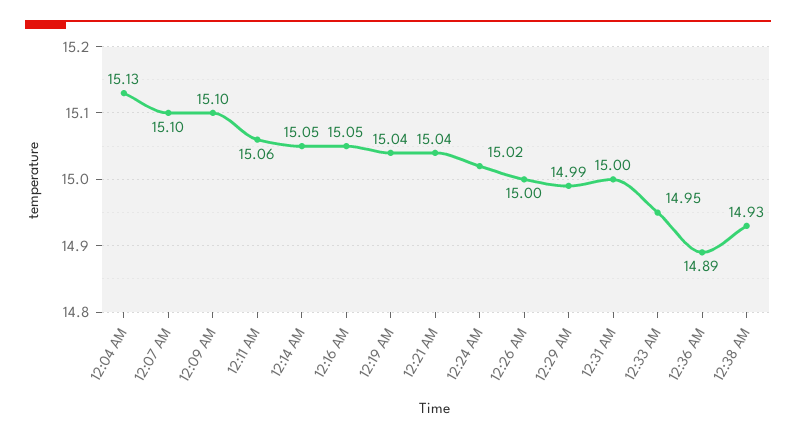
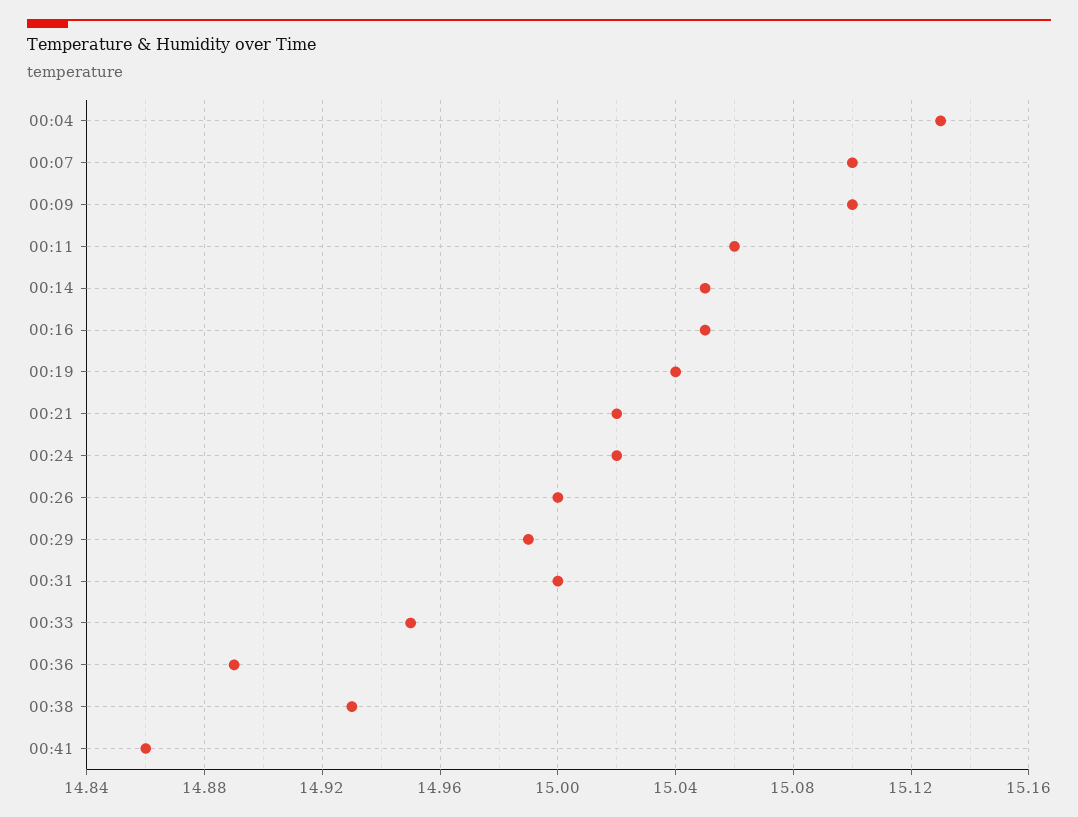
12:21 AM: 15.04 -> 15.02
00:41: none -> 14.86

